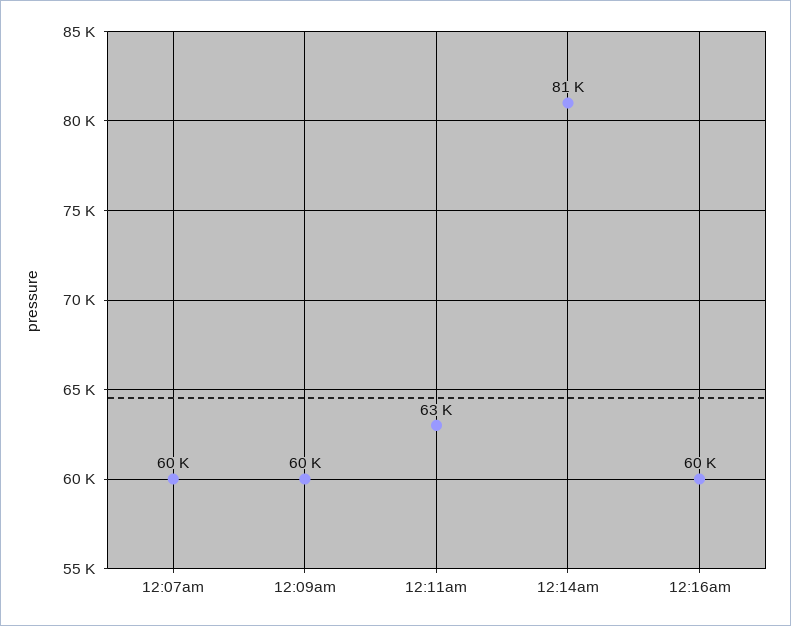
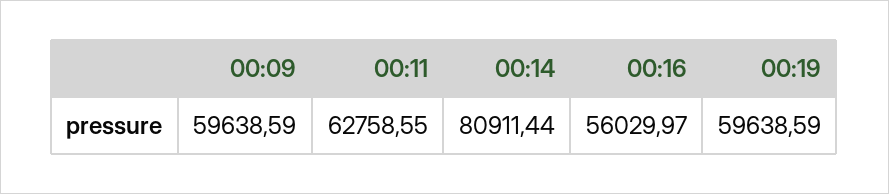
12:07am: 60000 -> none
12:16am: 60000 -> 56029.97
00:19: none -> 59638.59

